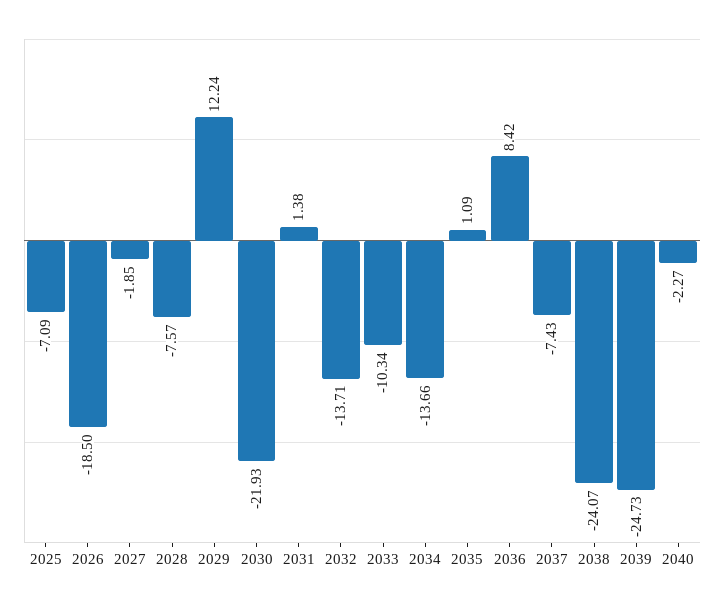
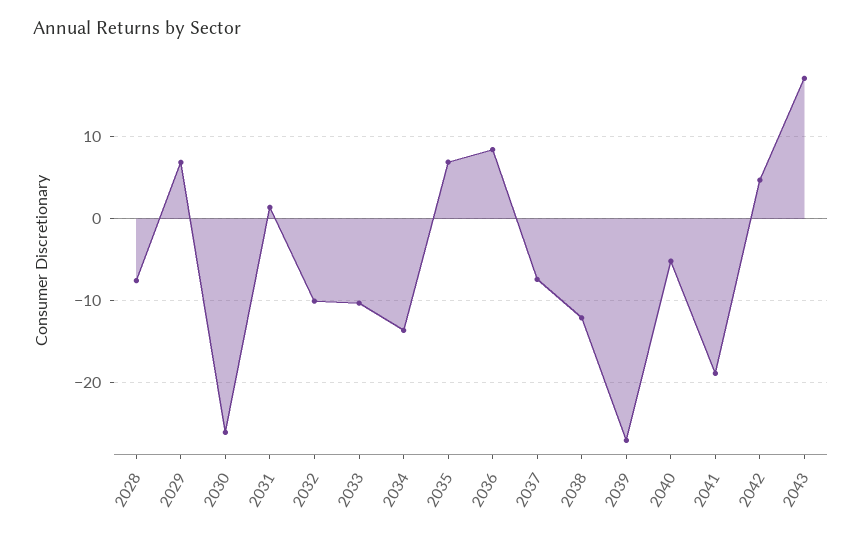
2025: -7.09 -> none
2026: -18.5 -> none
2027: -1.85 -> none
2029: 12.24 -> 7
2030: -21.93 -> -26
2032: -13.71 -> -10
2035: 1.09 -> 7
2038: -24.07 -> -12
2039: -24.73 -> -27
2040: -2.27 -> -5
2041: none -> -19
2042: none -> 5
2043: none -> 17

